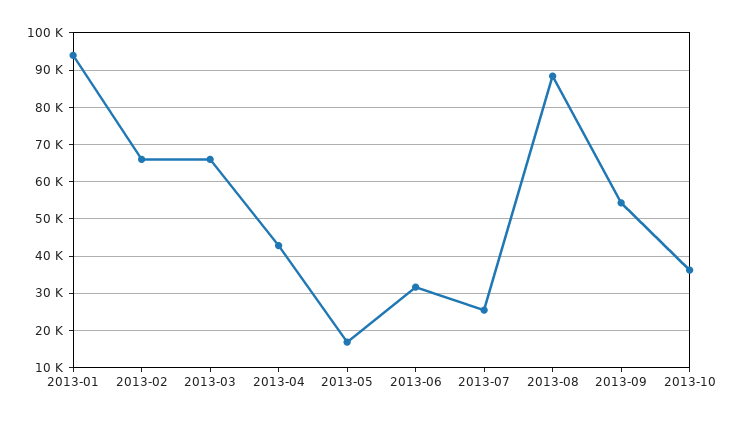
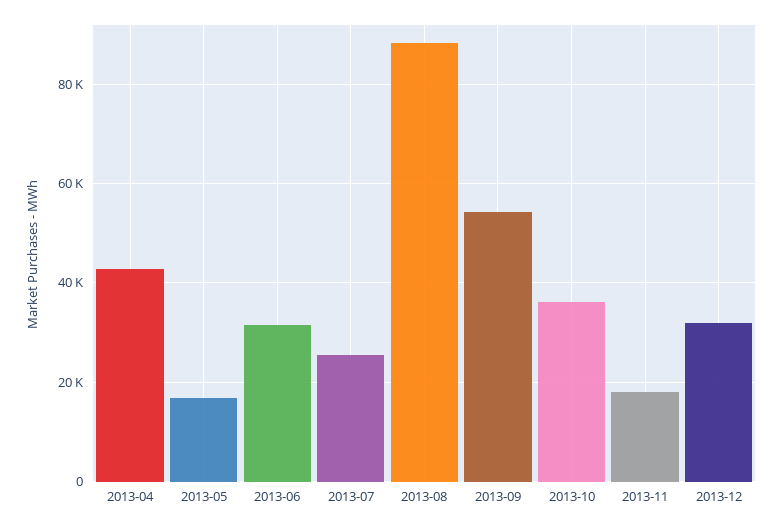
2013-01: 94000 -> none
2013-02: 66000 -> none
2013-03: 66000 -> none
2013-11: none -> 18000
2013-12: none -> 32000

